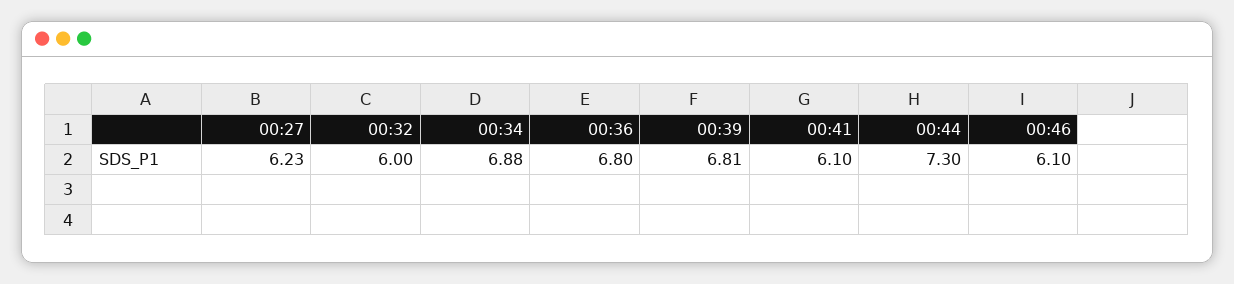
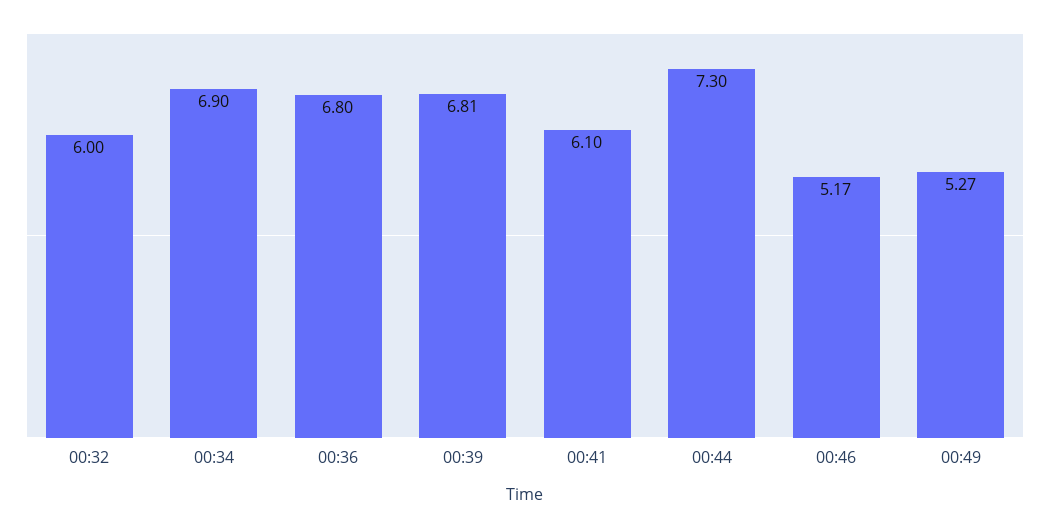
00:27: 6.23 -> none
00:34: 6.88 -> 6.9
00:46: 6.1 -> 5.17
00:49: none -> 5.27

